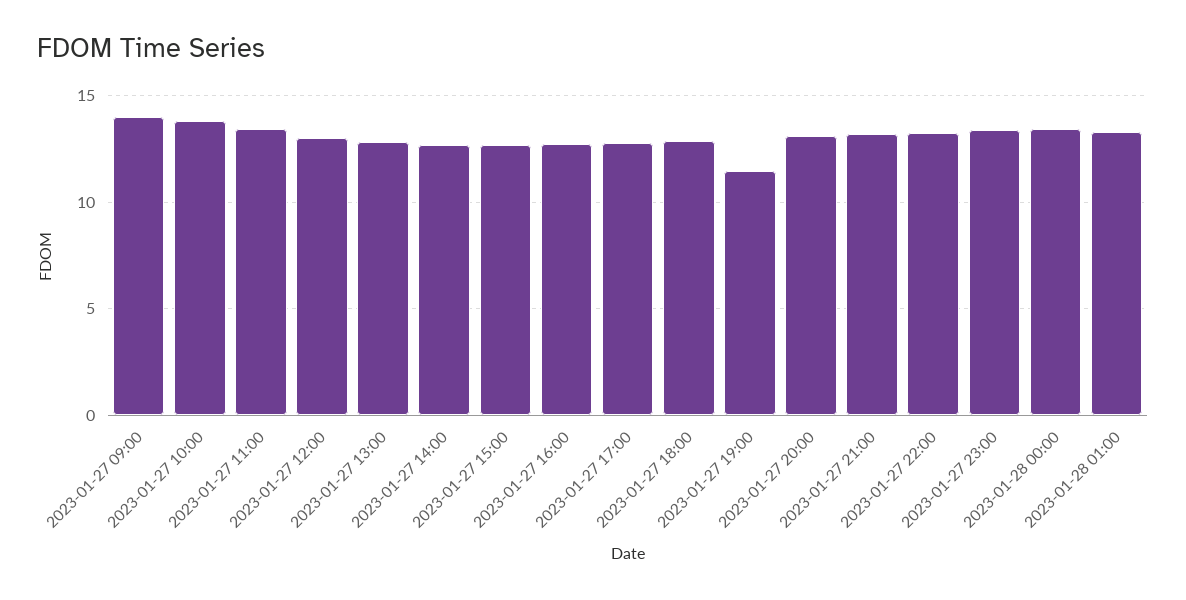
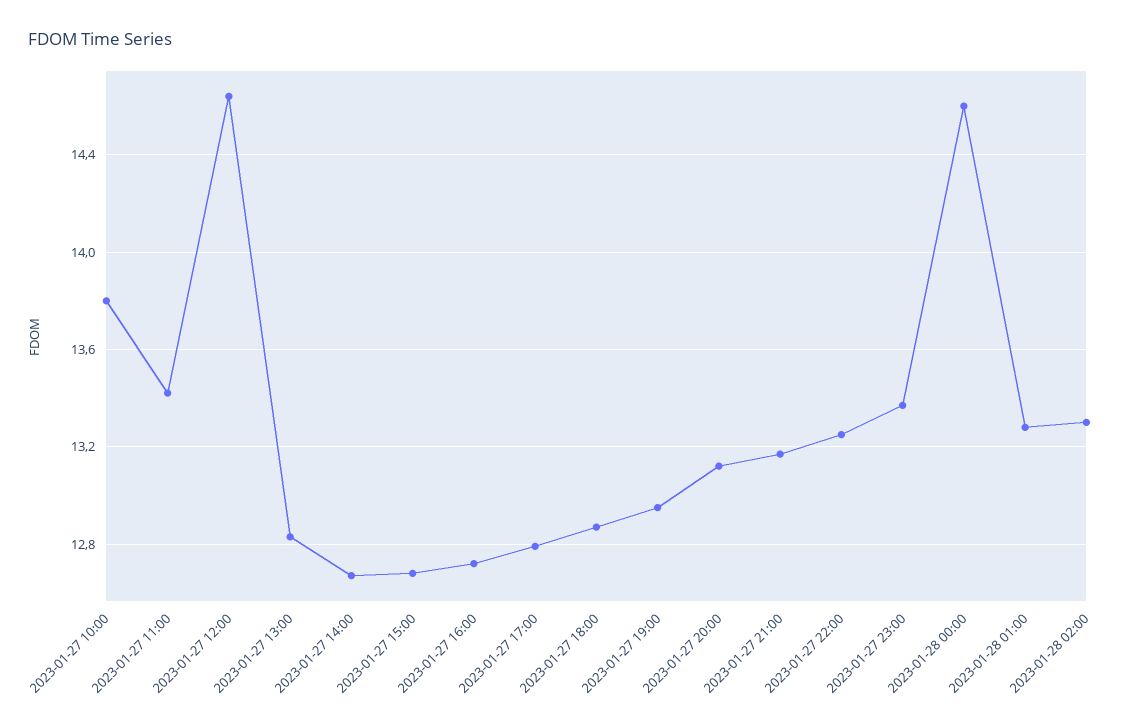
2023-01-27 09:00: 14 -> none
2023-01-27 12:00: 13 -> 14.65
2023-01-27 19:00: 11.5 -> 12.95
2023-01-28 00:00: 13.5 -> 14.6
2023-01-28 02:00: none -> 13.3

